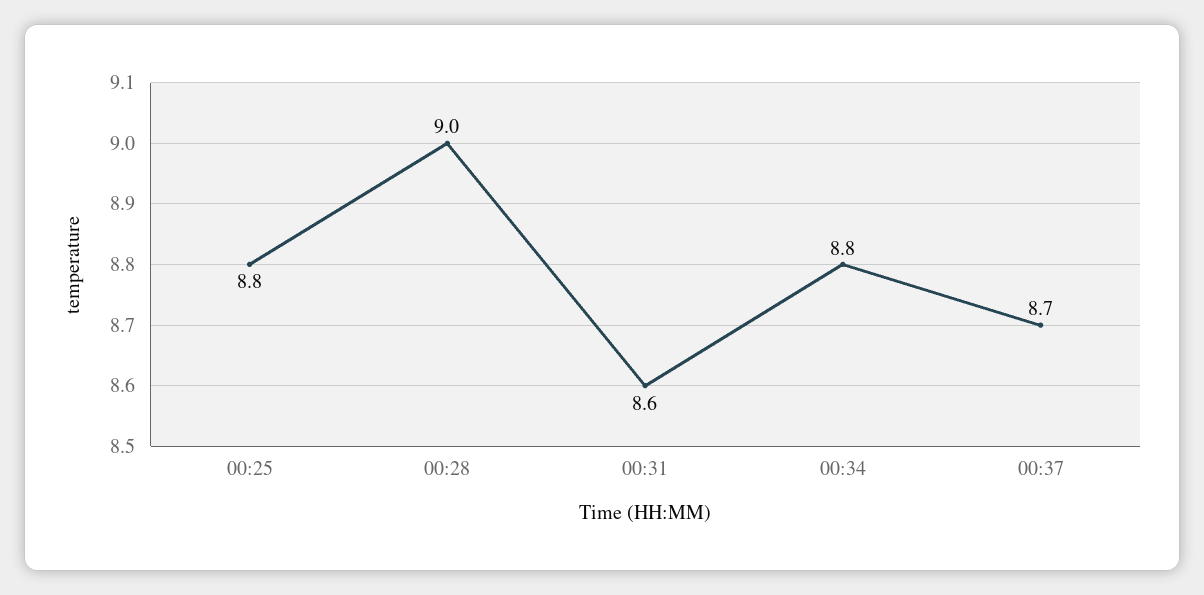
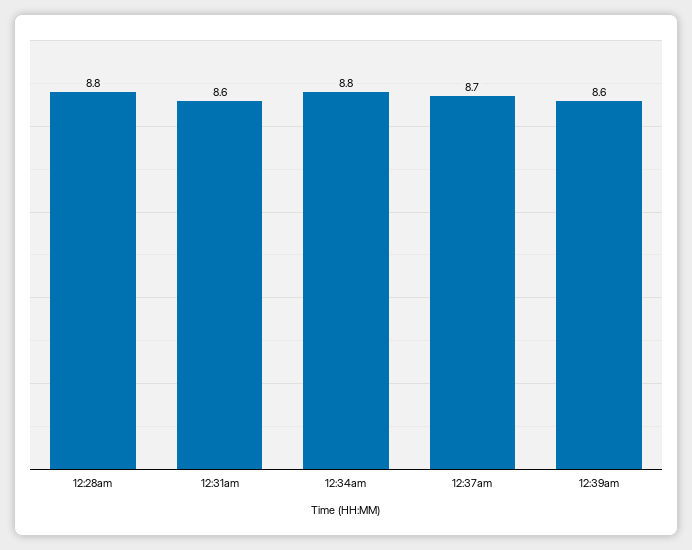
00:25: 8.8 -> none
00:28: 9 -> 8.8
12:39am: none -> 8.6

